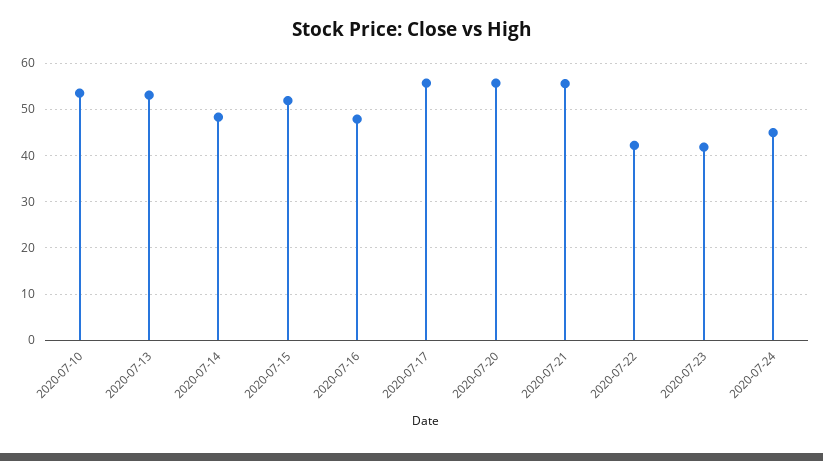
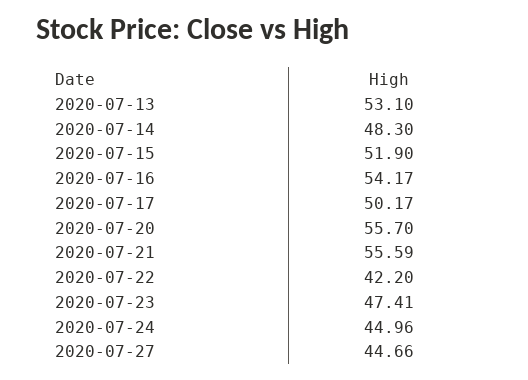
2020-07-10: 54 -> none
2020-07-16: 48 -> 54.17
2020-07-17: 56 -> 50.17
2020-07-23: 42 -> 47.41
2020-07-27: none -> 44.66

